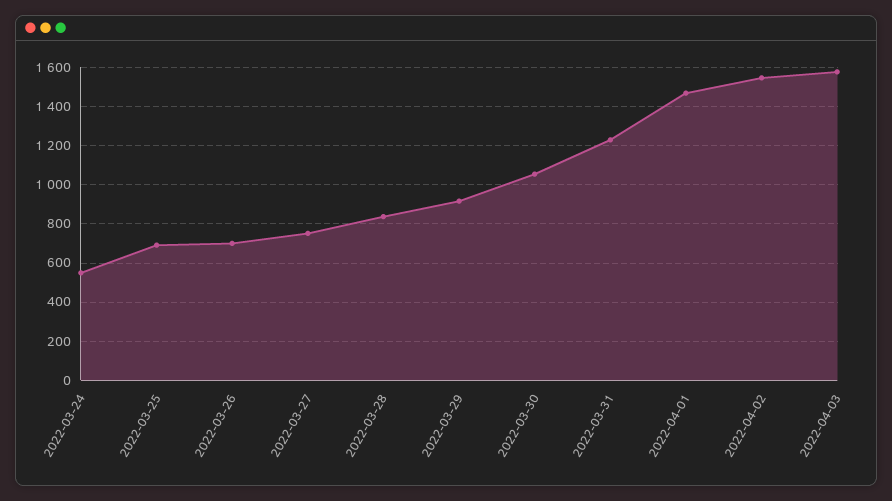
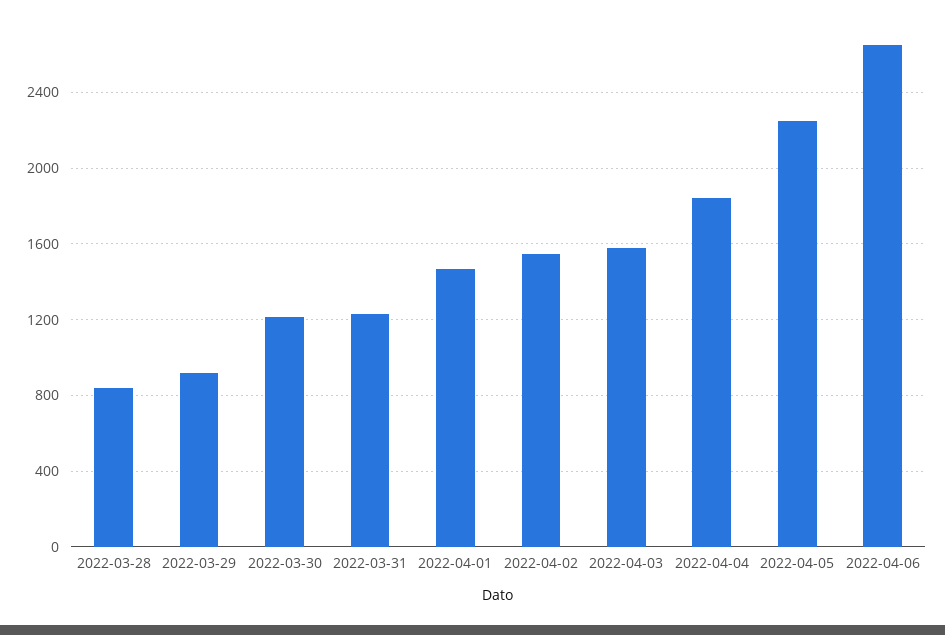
2022-03-24: 550 -> none
2022-03-25: 700 -> none
2022-03-26: 700 -> none
2022-03-27: 750 -> none
2022-03-30: 1050 -> 1200
2022-04-04: none -> 1850
2022-04-05: none -> 2250
2022-04-06: none -> 2650

